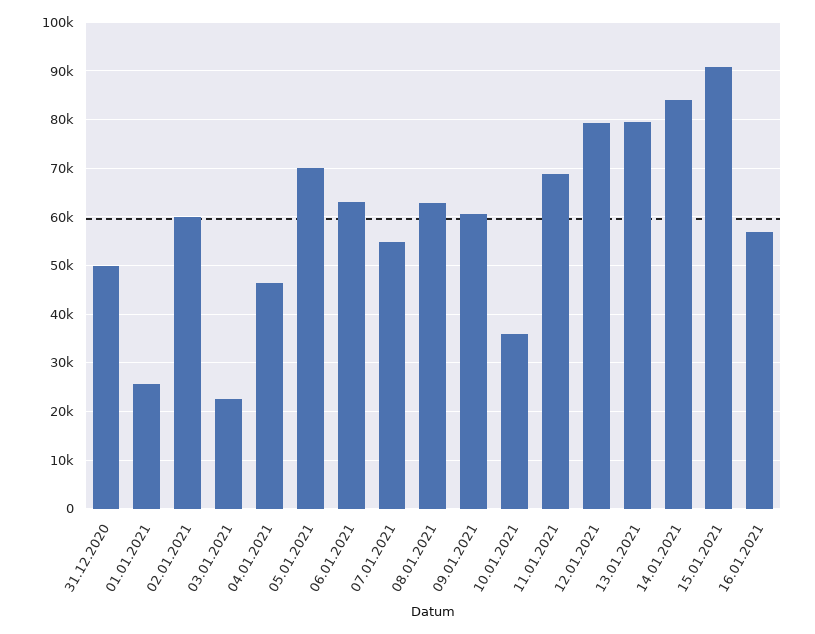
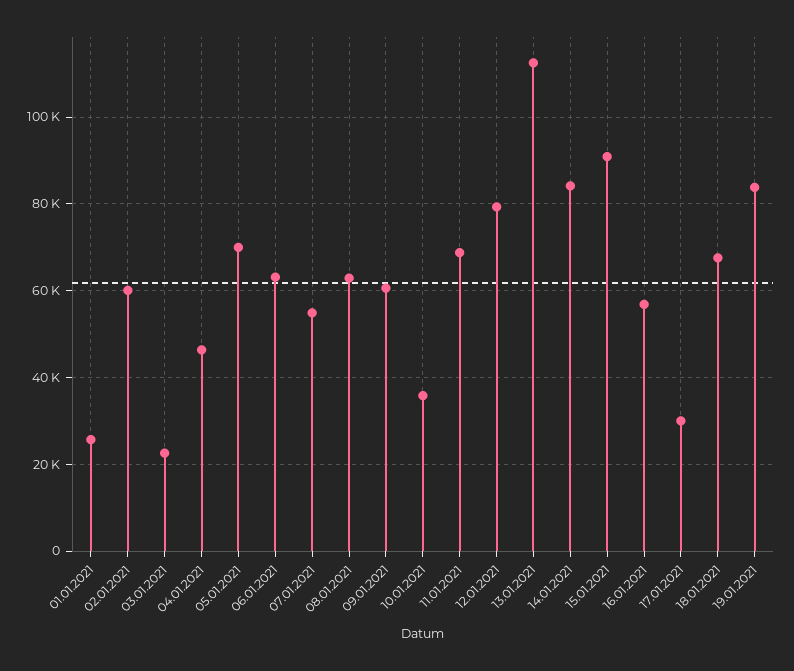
31.12.2020: 50000 -> none
13.01.2021: 80000 -> 112000
17.01.2021: none -> 30000
18.01.2021: none -> 68000
19.01.2021: none -> 84000

